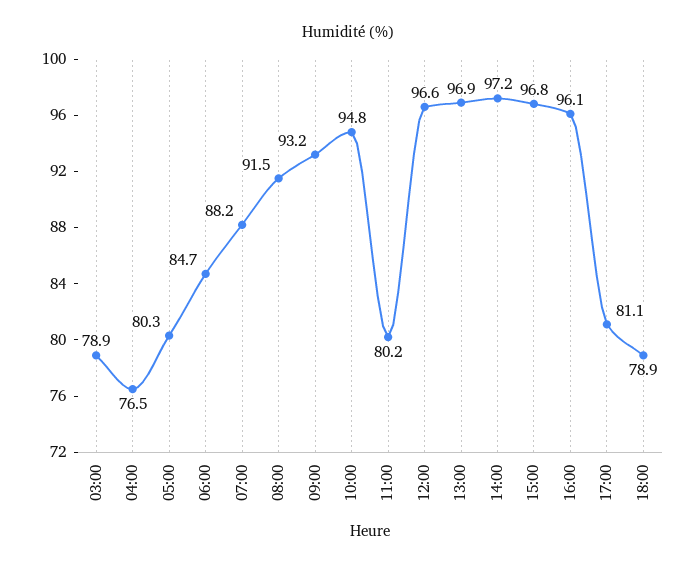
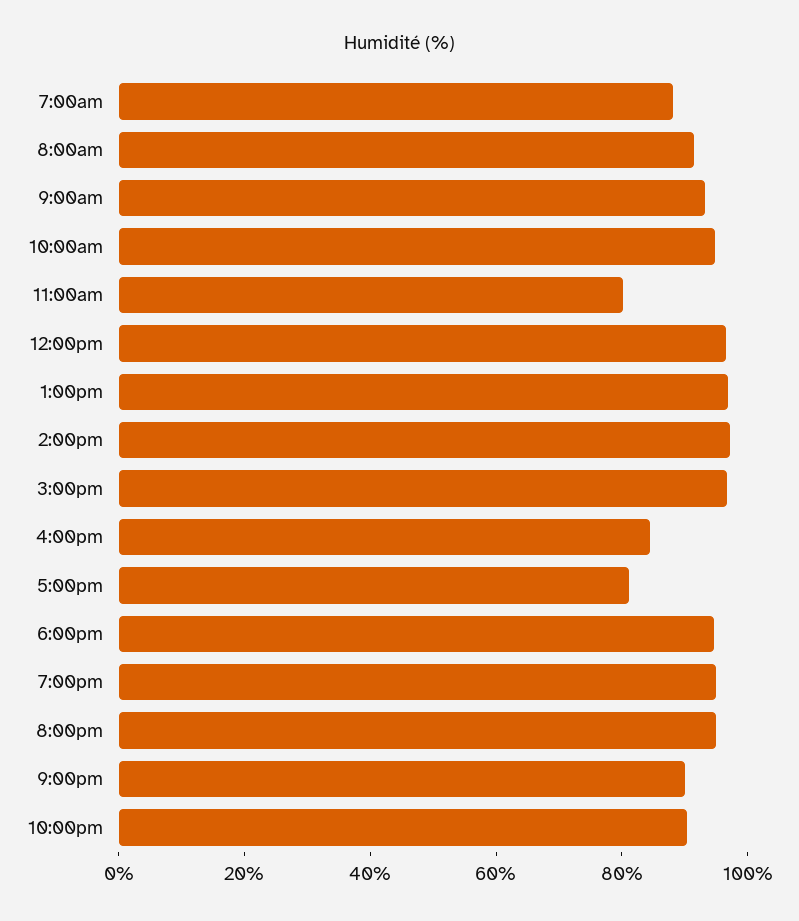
03:00: 78.9 -> none
04:00: 76.5 -> none
05:00: 80.3 -> none
06:00: 84.7 -> none
16:00: 96.1 -> 85
18:00: 78.9 -> 95
7:00pm: none -> 95
8:00pm: none -> 95
9:00pm: none -> 90
10:00pm: none -> 90

